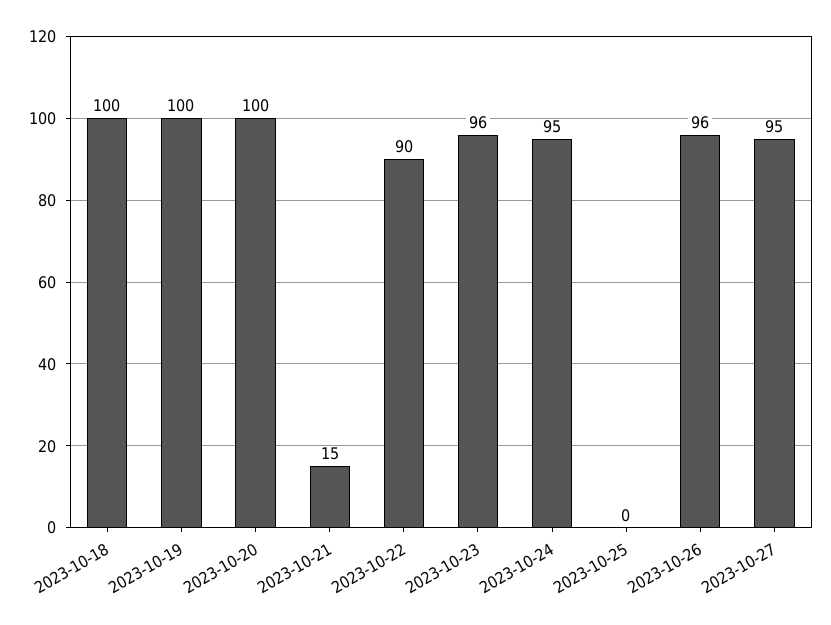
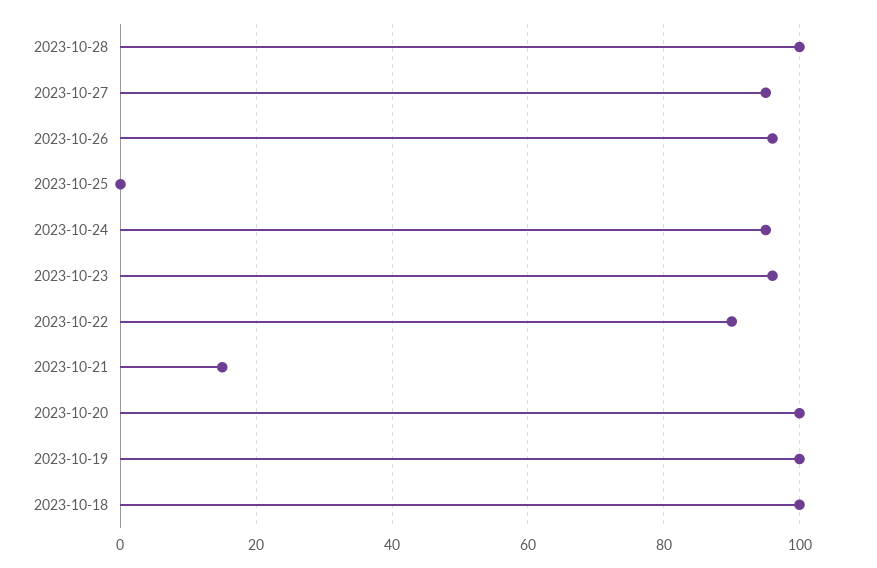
2023-10-28: none -> 100

